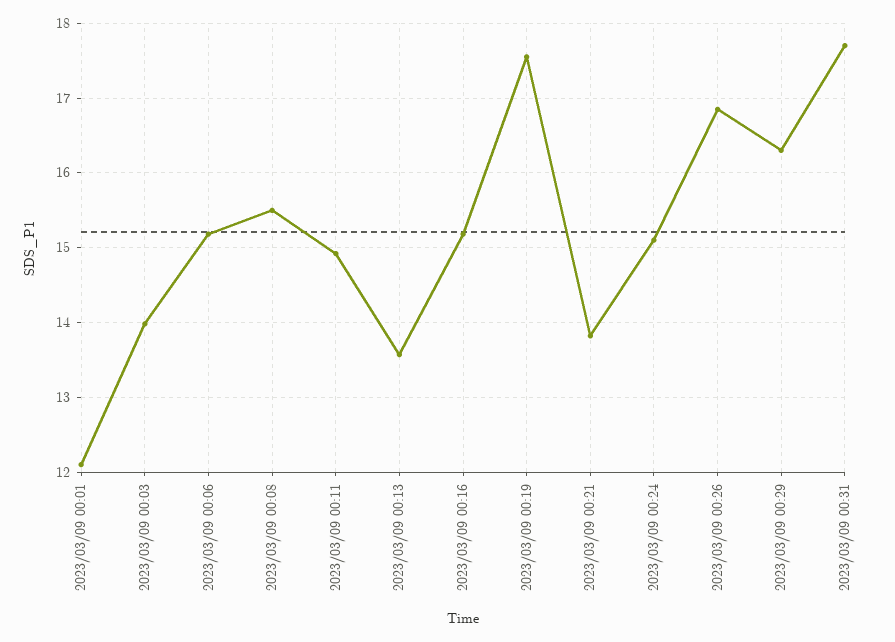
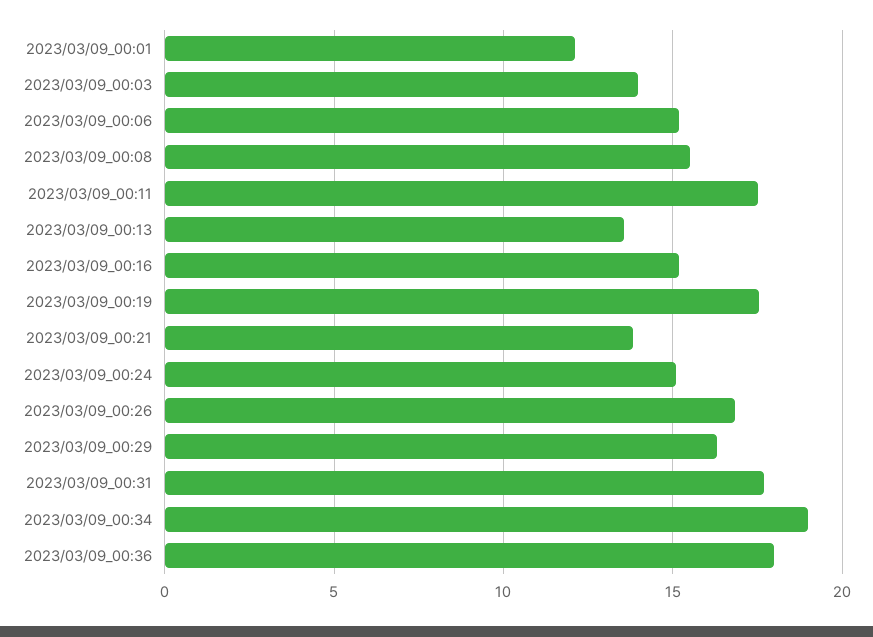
2023/03/09 00:11: 14.9 -> 17.5
2023/03/09_00:34: none -> 19
2023/03/09_00:36: none -> 18

